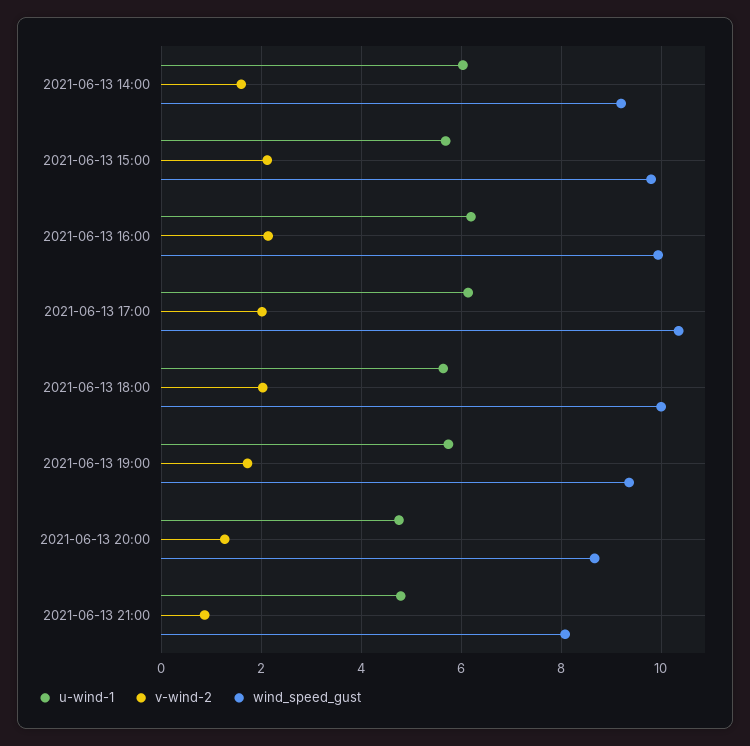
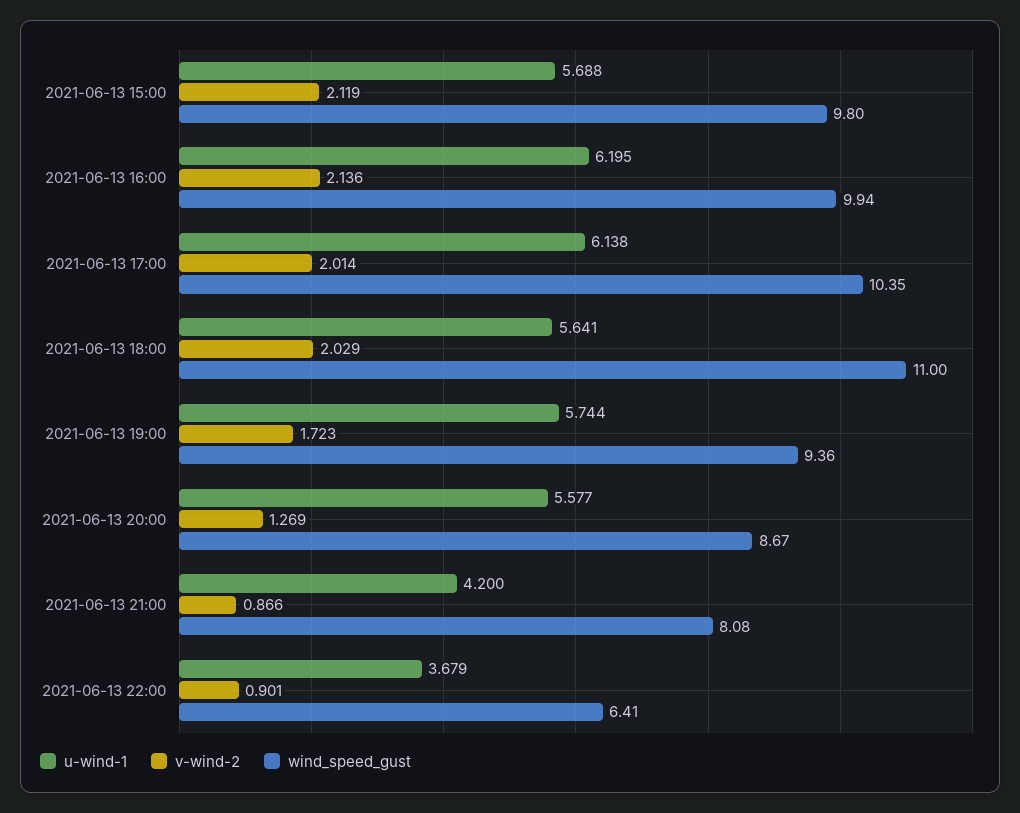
u-wind-1, 2021-06-13 14:00: 6 -> none
v-wind-2, 2021-06-13 14:00: 1.6 -> none
wind_speed_gust, 2021-06-13 14:00: 9.2 -> none
wind_speed_gust, 2021-06-13 18:00: 10 -> 11
u-wind-1, 2021-06-13 20:00: 4.8 -> 5.577
u-wind-1, 2021-06-13 21:00: 4.8 -> 4.2
u-wind-1, 2021-06-13 22:00: none -> 3.679
v-wind-2, 2021-06-13 22:00: none -> 0.901
wind_speed_gust, 2021-06-13 22:00: none -> 6.41

